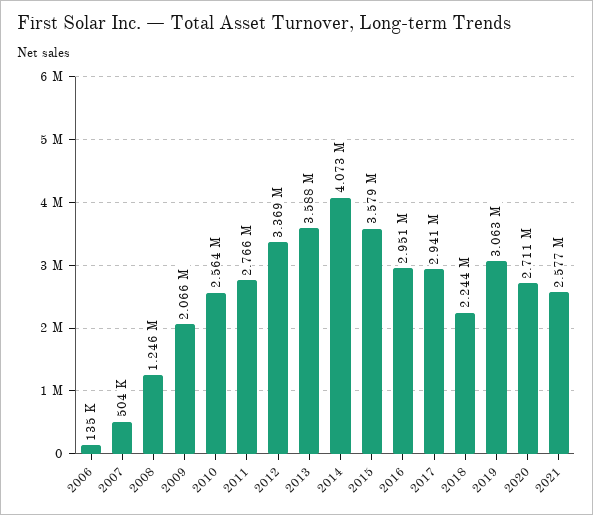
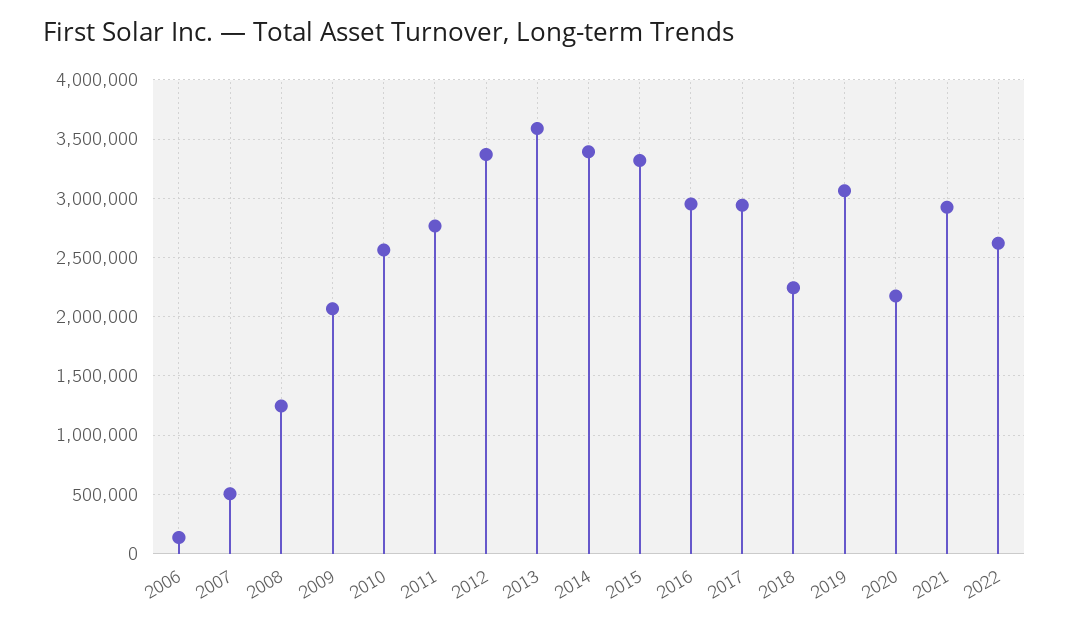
2014: 4073000 -> 3400000
2015: 3579000 -> 3300000
2020: 2711000 -> 2200000
2021: 2577000 -> 2900000
2022: none -> 2600000

